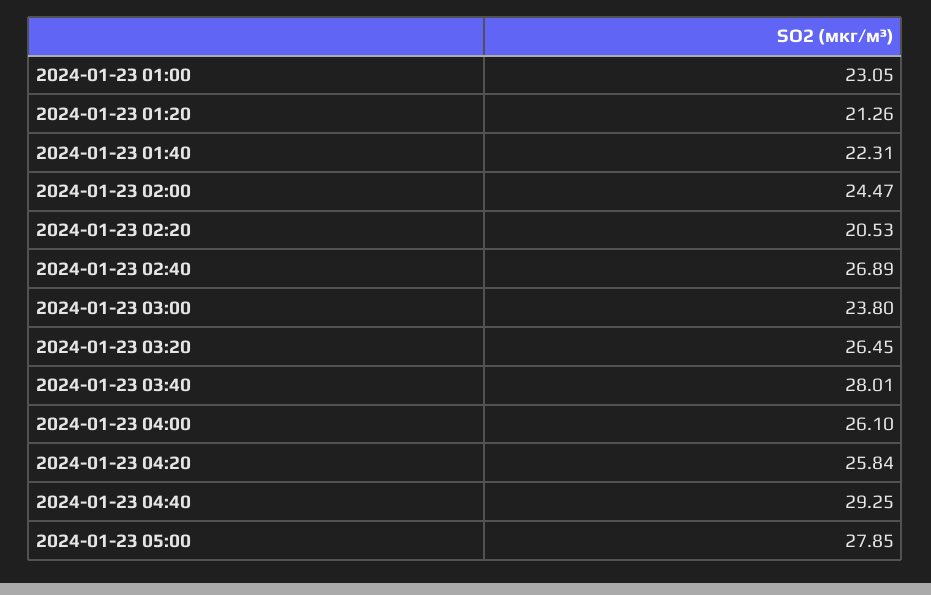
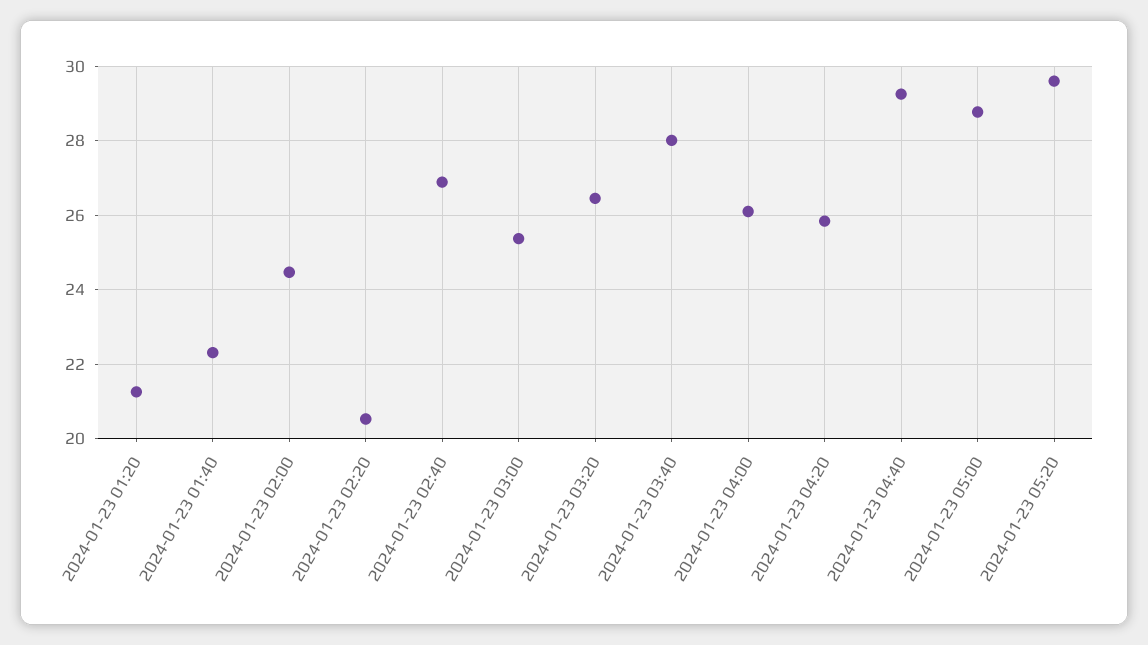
2024-01-23 01:00: 23.05 -> none
2024-01-23 03:00: 23.8 -> 25.4
2024-01-23 05:00: 27.85 -> 28.8
2024-01-23 05:20: none -> 29.6

